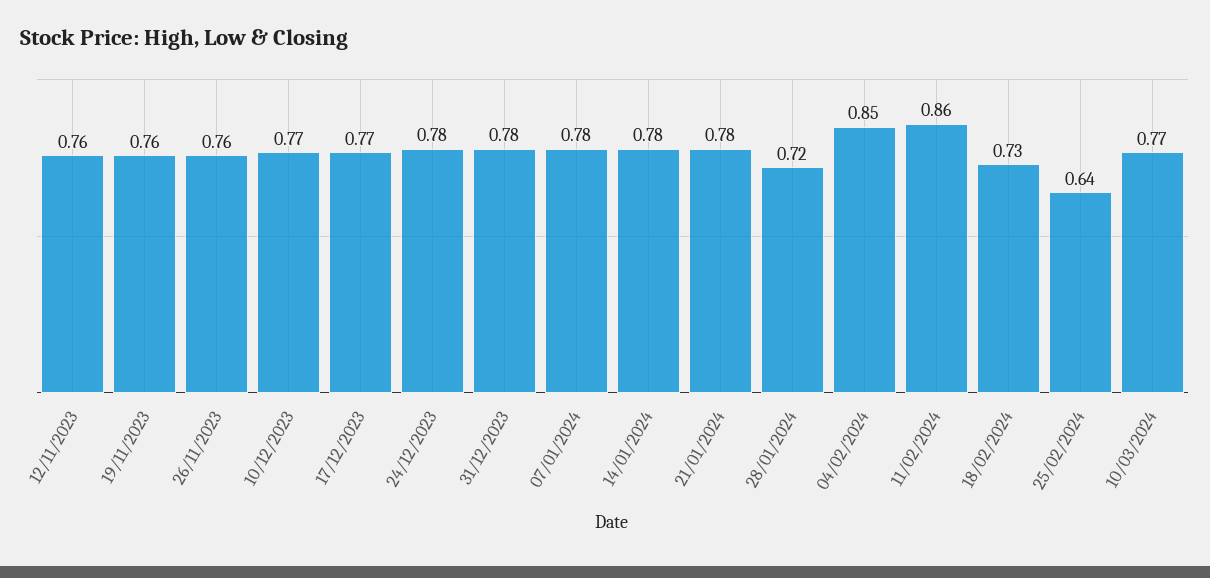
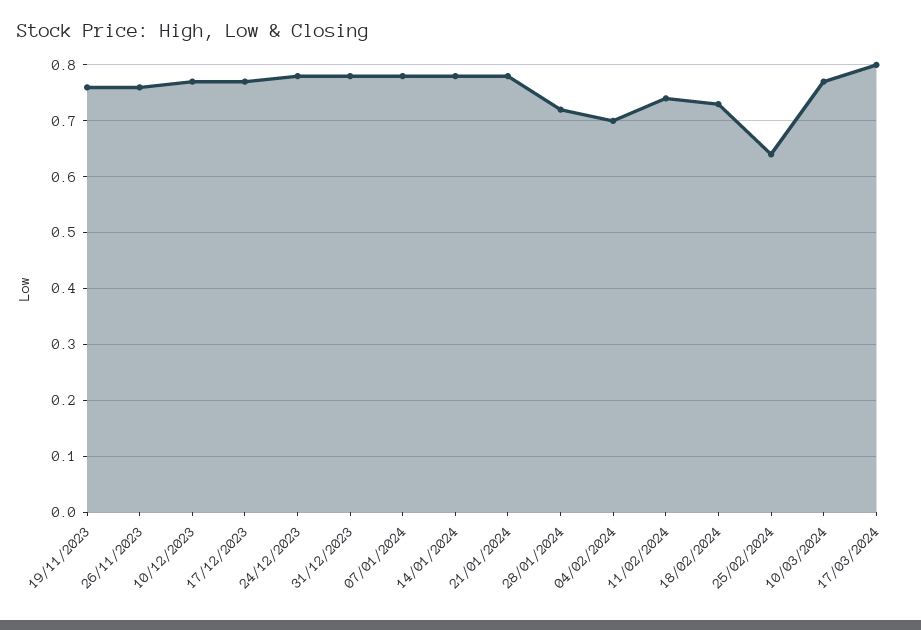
12/11/2023: 0.76 -> none
04/02/2024: 0.85 -> 0.7
11/02/2024: 0.86 -> 0.75
17/03/2024: none -> 0.8

